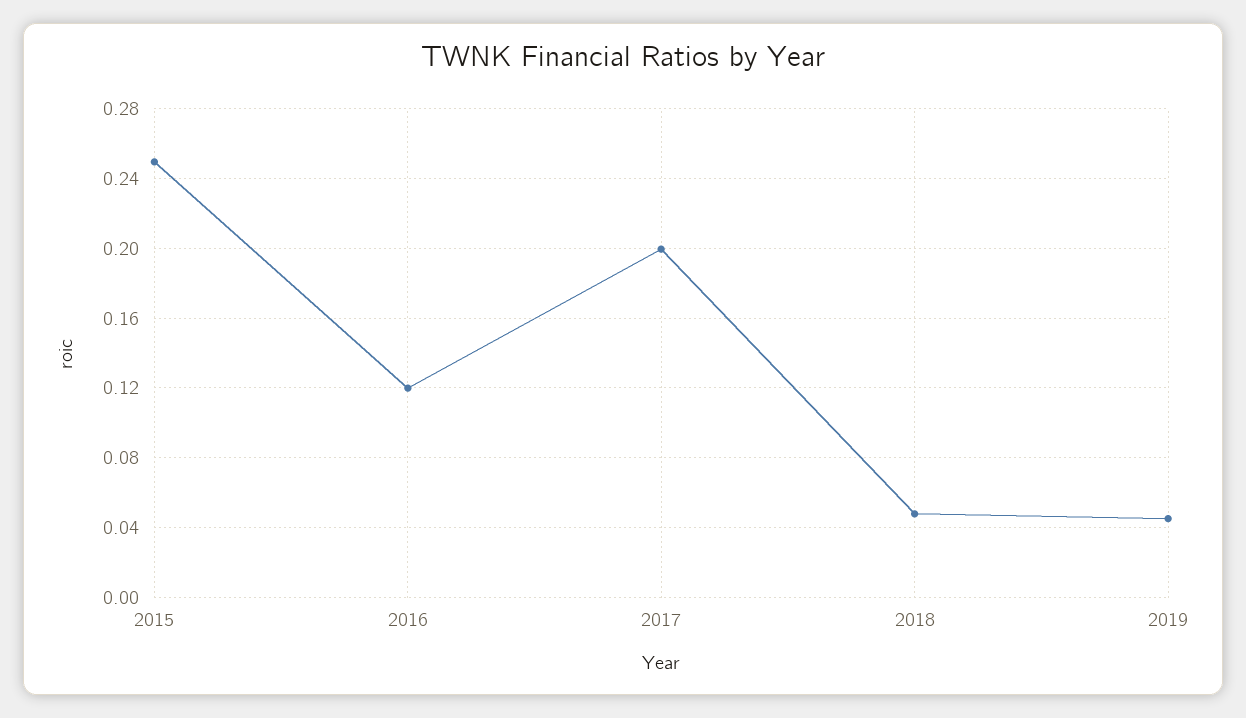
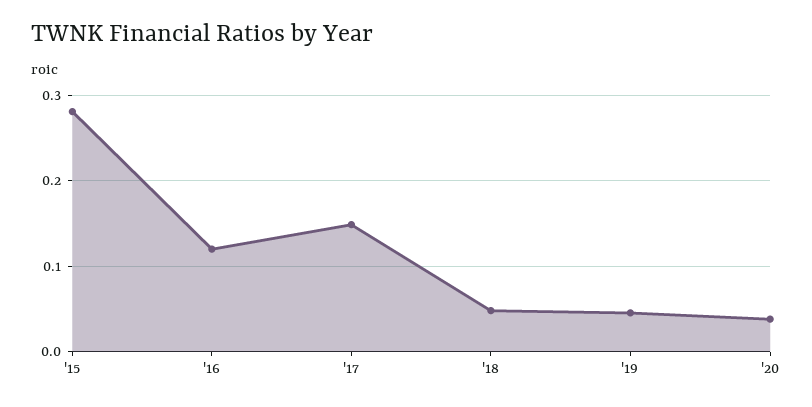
2015: 0.25 -> 0.28
2017: 0.2 -> 0.15
'20: none -> 0.04

